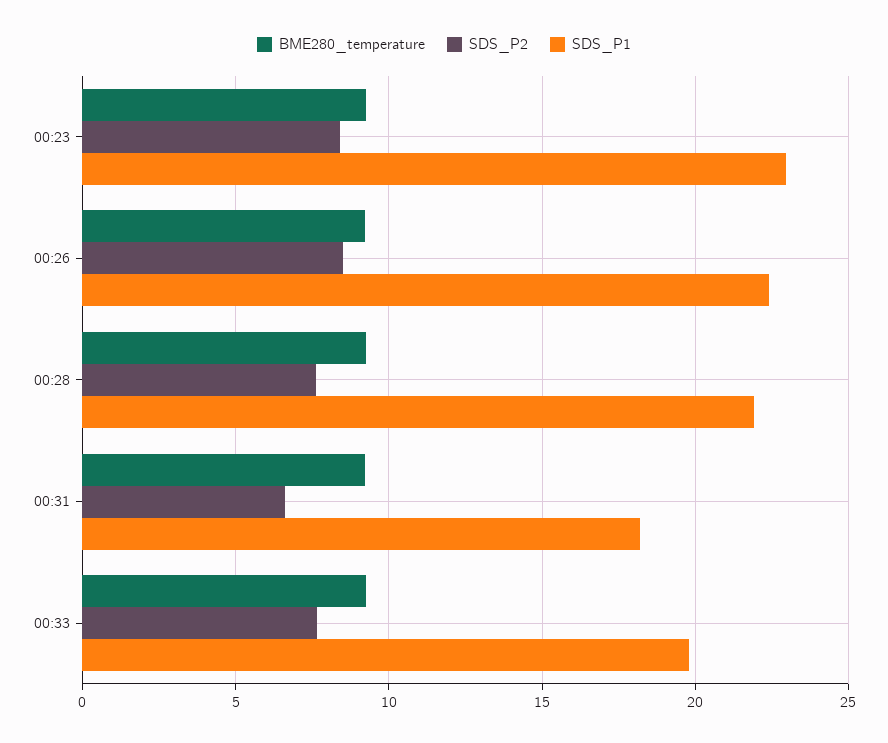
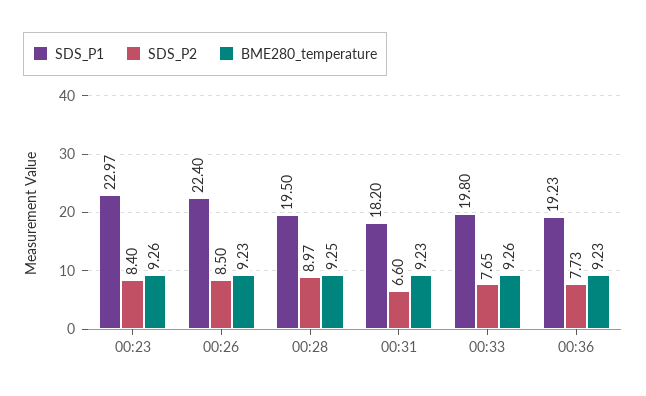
SDS_P2, 00:28: 7.5 -> 8.97
SDS_P1, 00:28: 22 -> 19.5
SDS_P1, 00:36: none -> 19.23
SDS_P2, 00:36: none -> 7.73
BME280_temperature, 00:36: none -> 9.23

